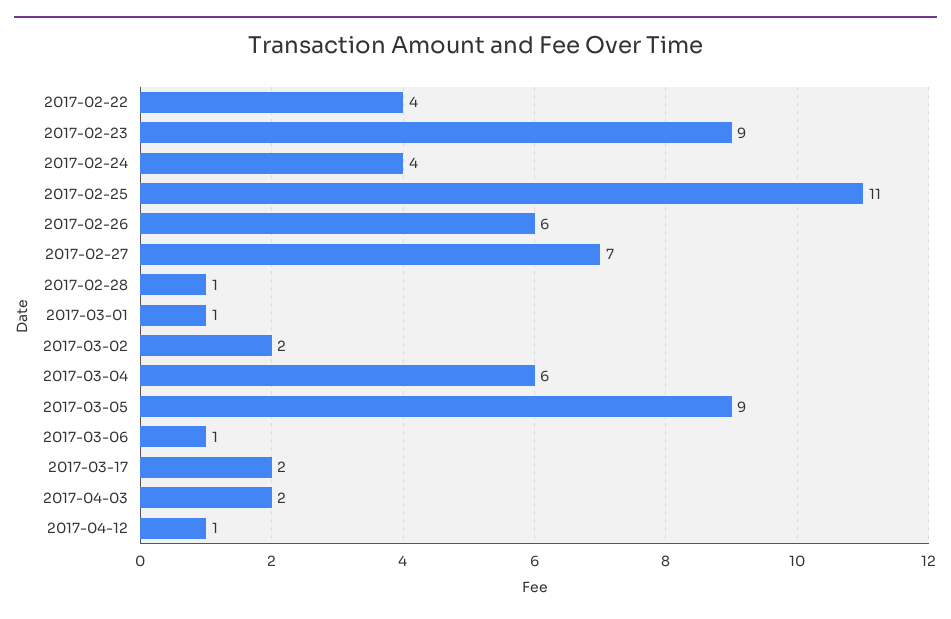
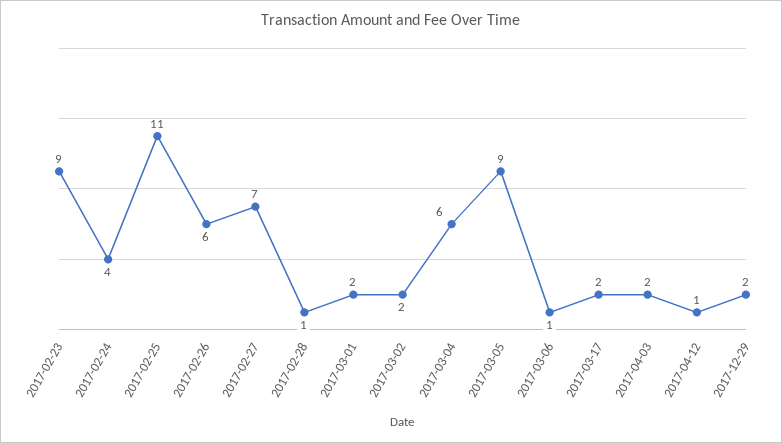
2017-02-22: 4 -> none
2017-03-01: 1 -> 2
2017-12-29: none -> 2

